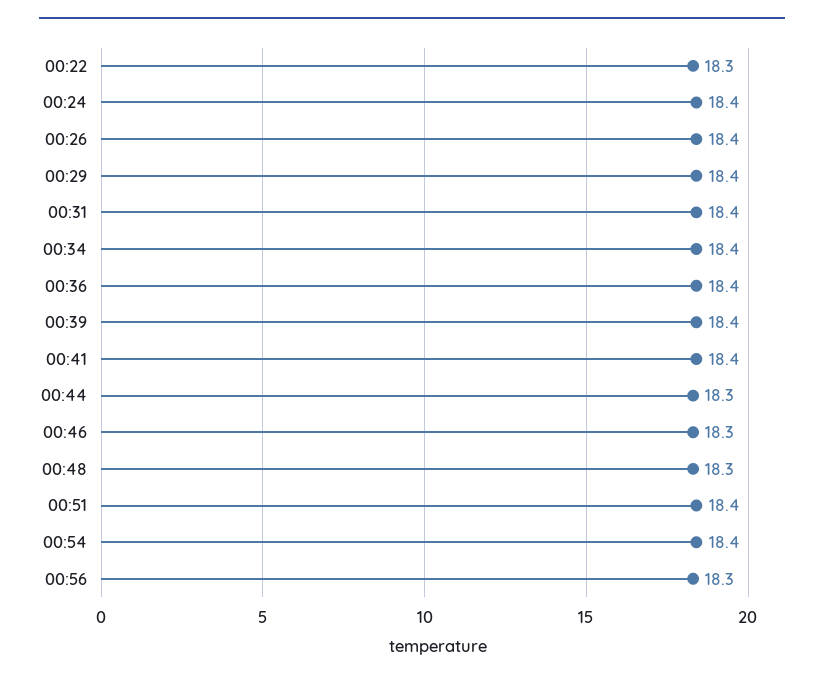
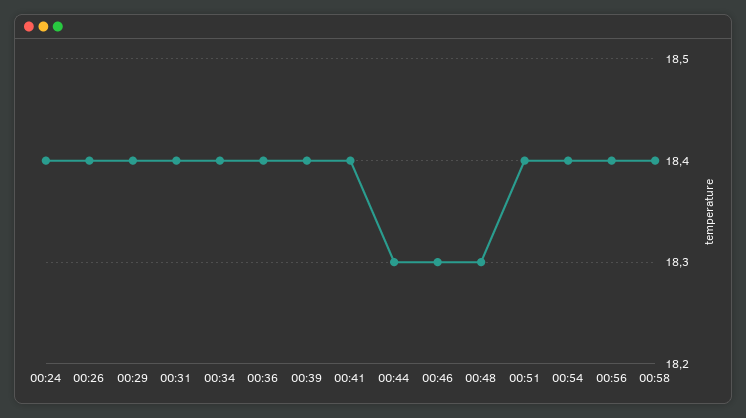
00:22: 18.3 -> none
00:56: 18.3 -> 18.4
00:58: none -> 18.4

